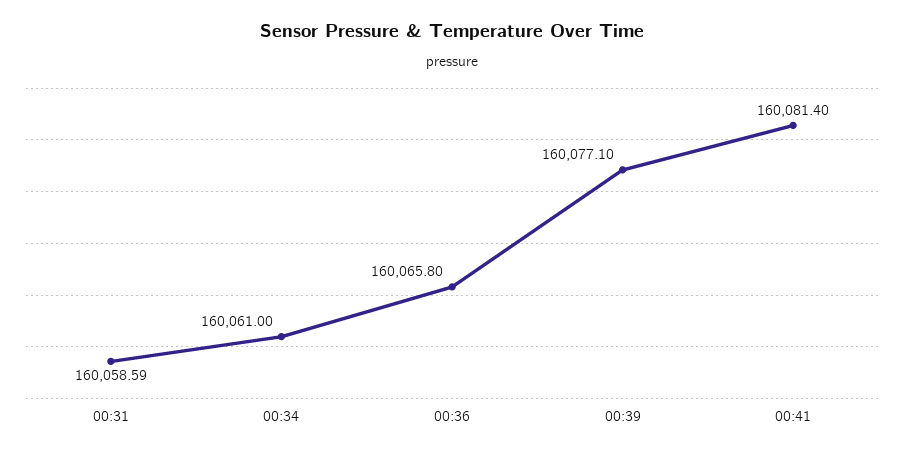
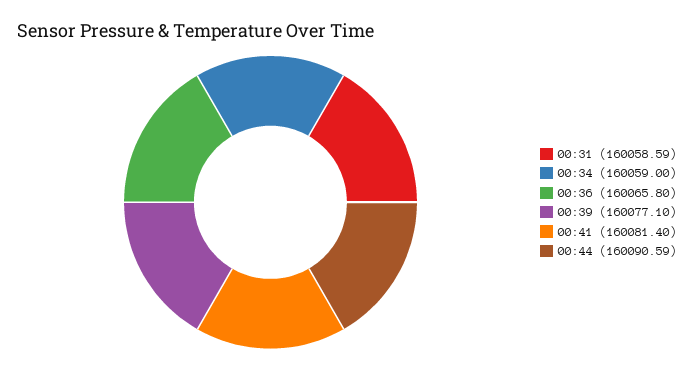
00:34: 160061 -> 160059
00:44: none -> 160090.59

